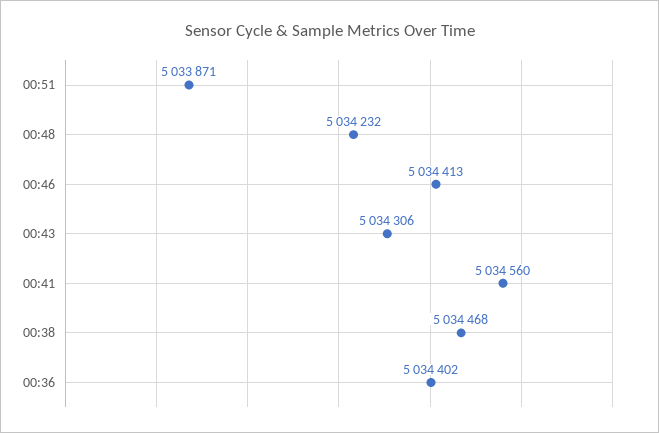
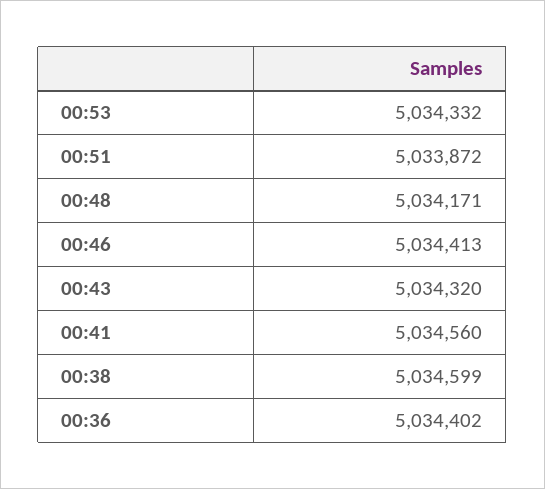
00:51: 5033871 -> 5033872
00:48: 5034232 -> 5034171
00:43: 5034306 -> 5034320
00:38: 5034468 -> 5034599
00:53: none -> 5034332

